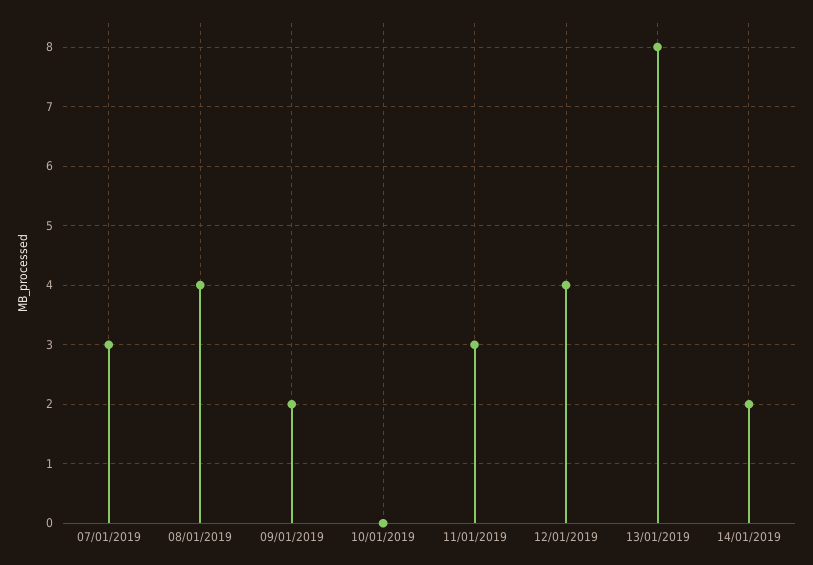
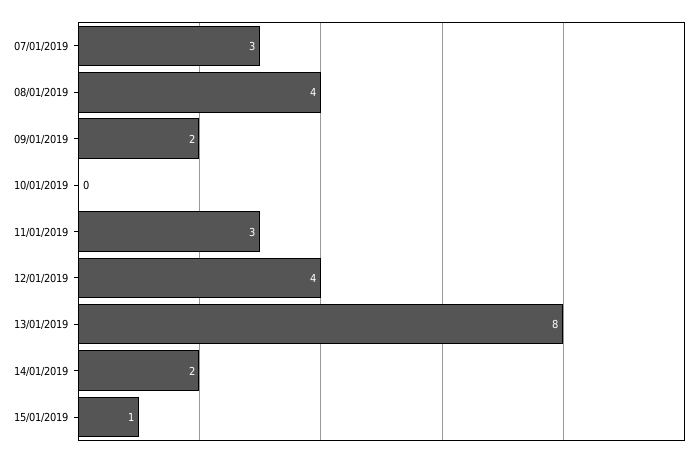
15/01/2019: none -> 1

